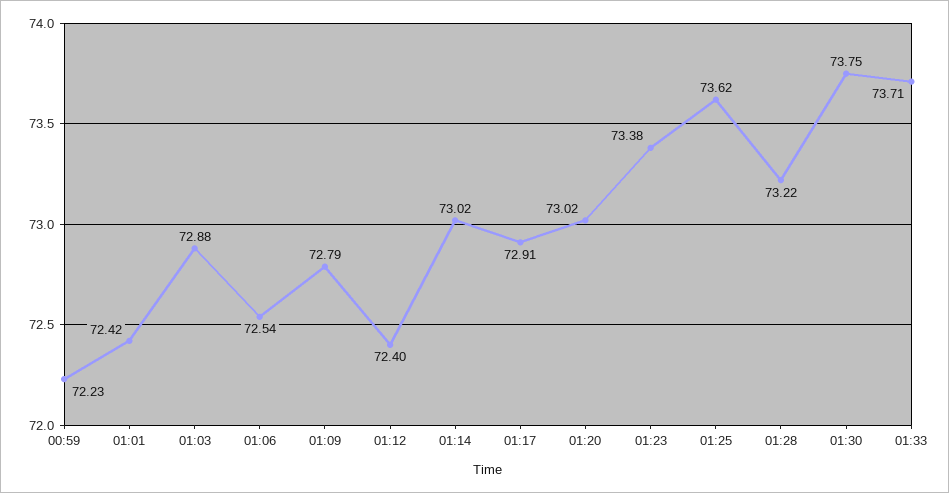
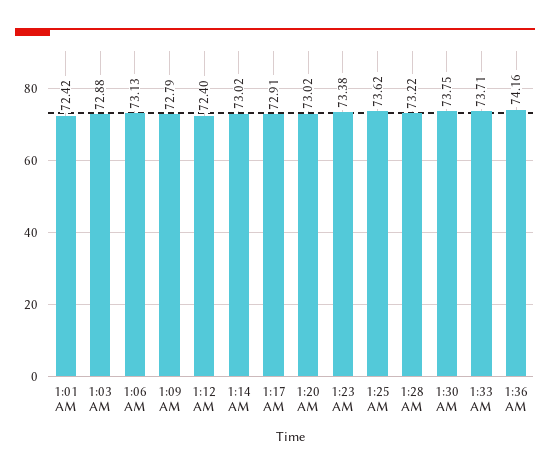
00:59: 72.23 -> none
01:06: 72.54 -> 73.13
1:36 AM: none -> 74.16

